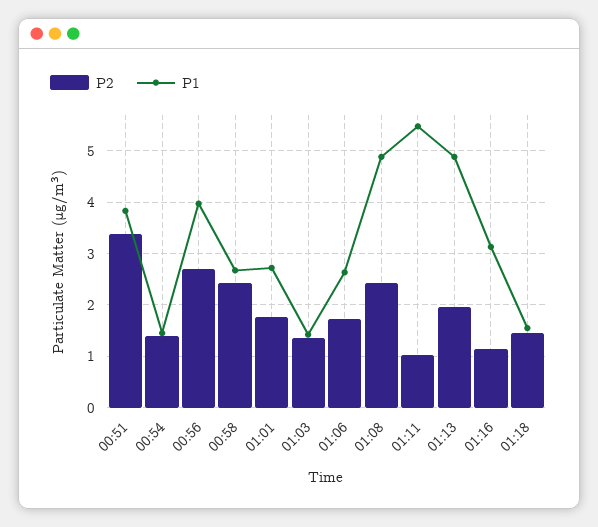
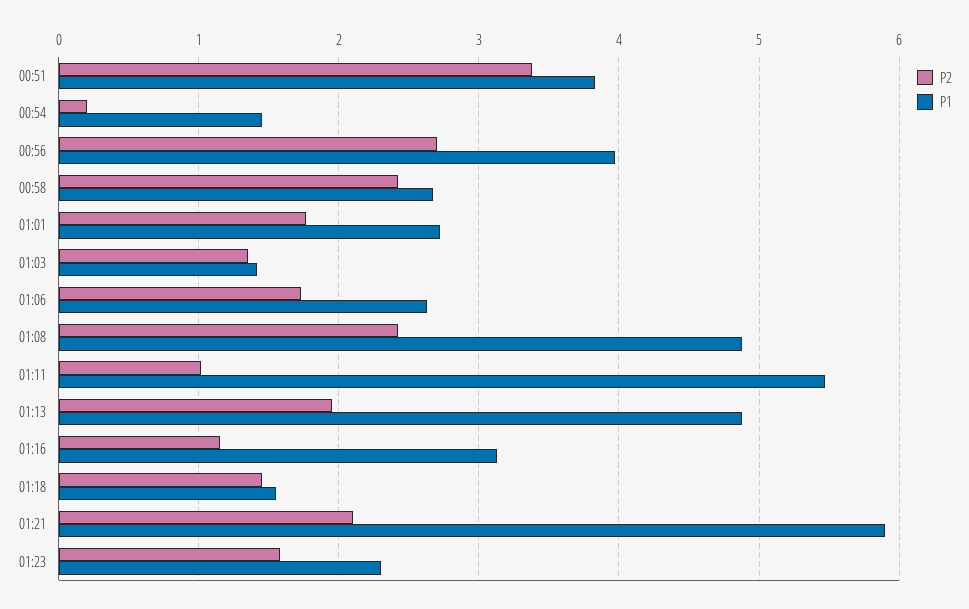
P2, 00:54: 1.4 -> 0.2
P2, 01:21: none -> 2.1
P1, 01:21: none -> 5.9
P2, 01:23: none -> 1.6
P1, 01:23: none -> 2.3

